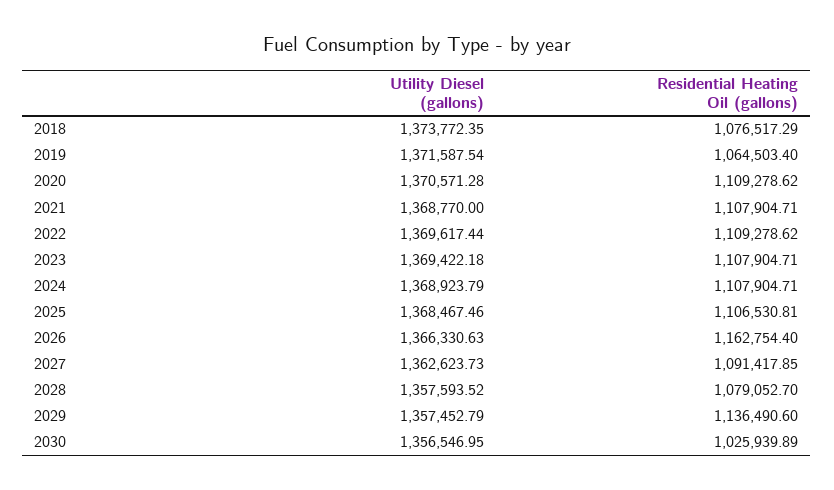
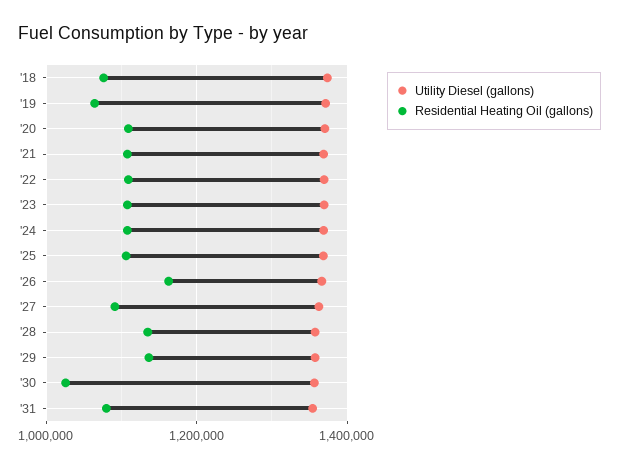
Residential Heating Oil (gallons), 2028: 1079052.7 -> 1140000
Utility Diesel (gallons), '31: none -> 1360000
Residential Heating Oil (gallons), '31: none -> 1080000

